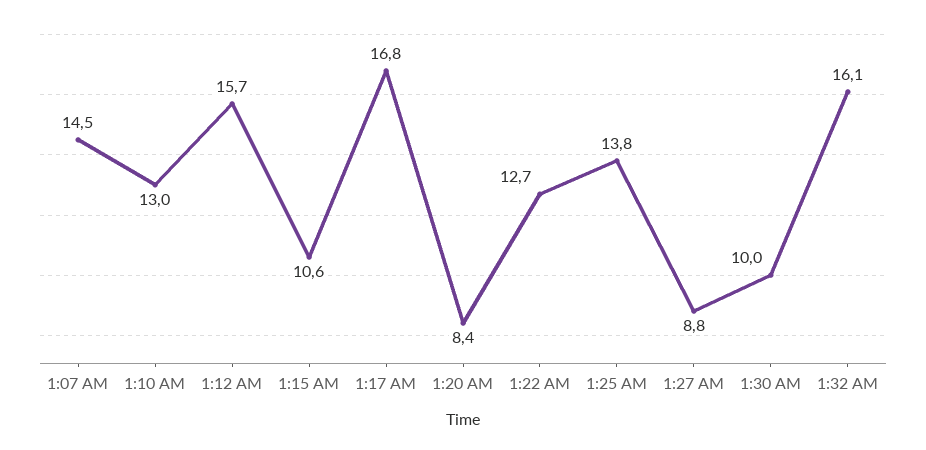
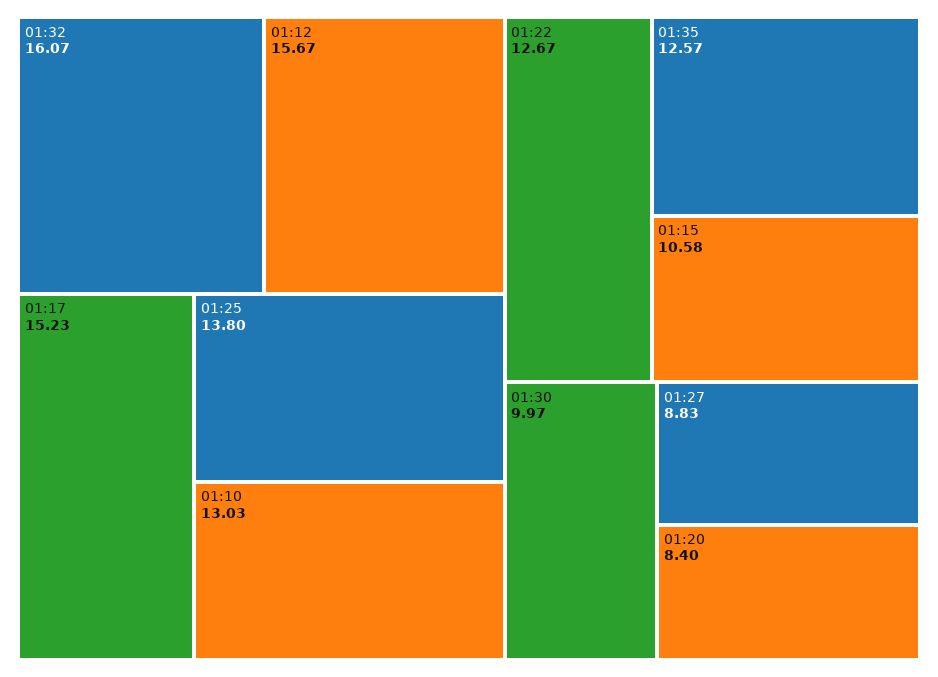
1:07 AM: 14.5 -> none
1:17 AM: 16.8 -> 15.23
01:35: none -> 12.57

